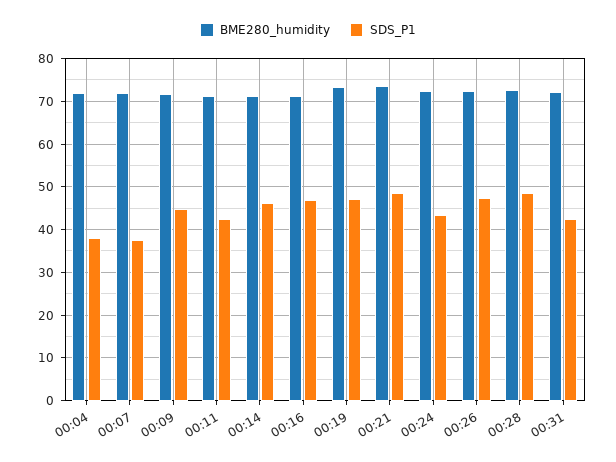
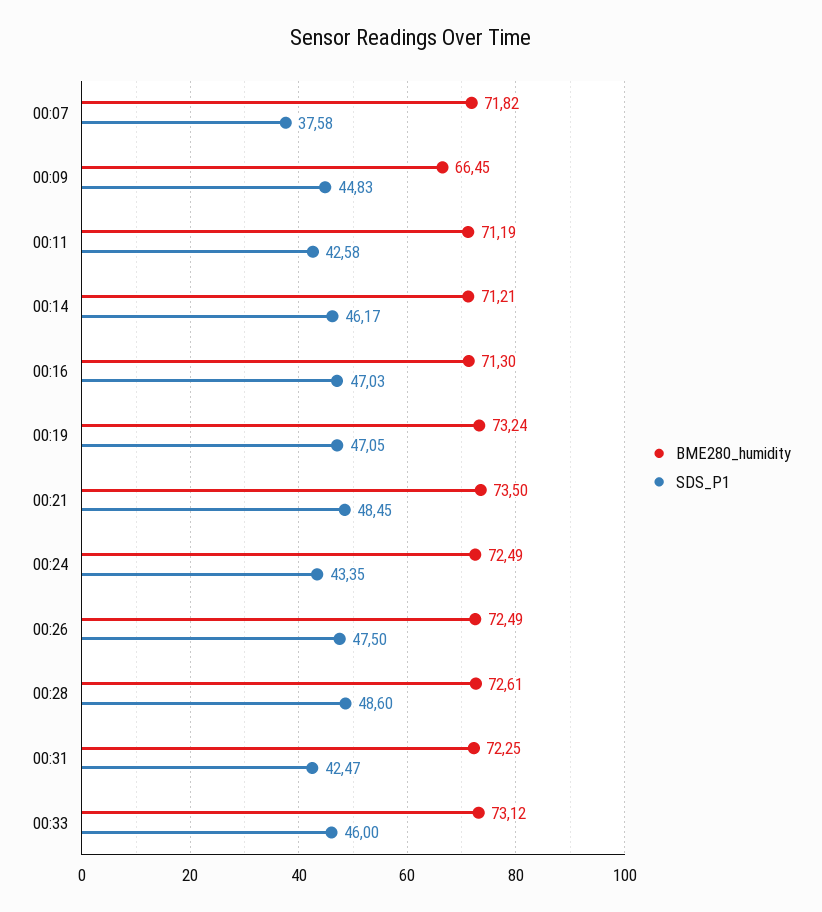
BME280_humidity, 00:04: 72 -> none
SDS_P1, 00:04: 38 -> none
BME280_humidity, 00:09: 72 -> 66.45
BME280_humidity, 00:33: none -> 73.12
SDS_P1, 00:33: none -> 46

